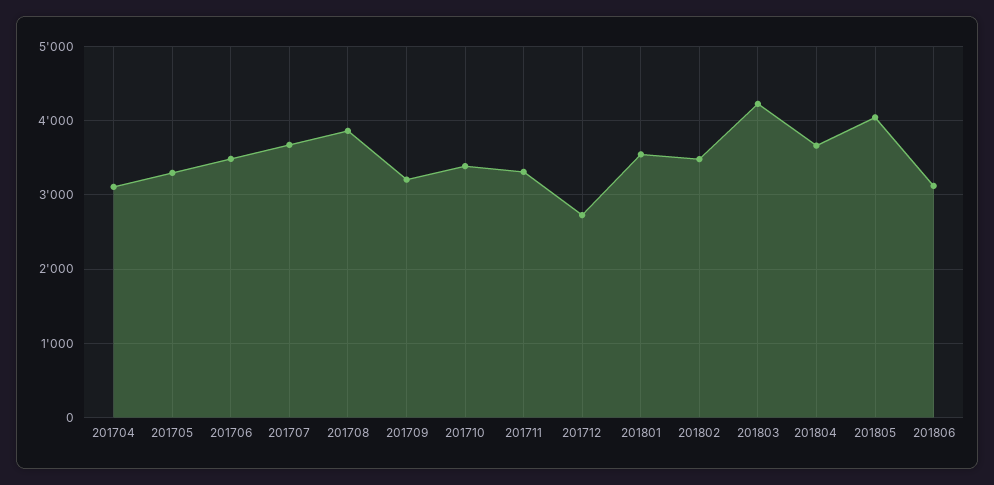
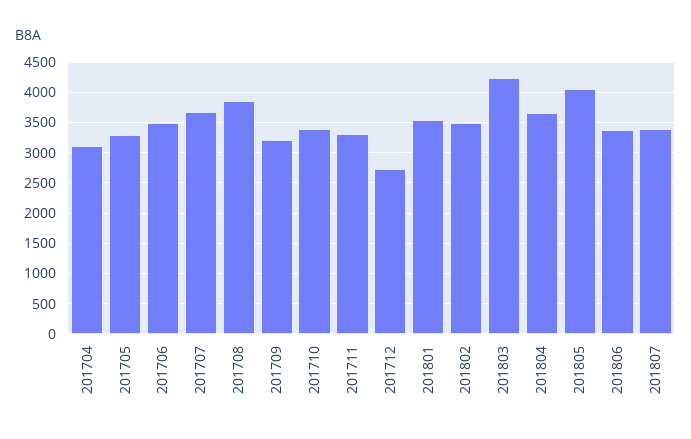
201806: 3100 -> 3400
201807: none -> 3400

